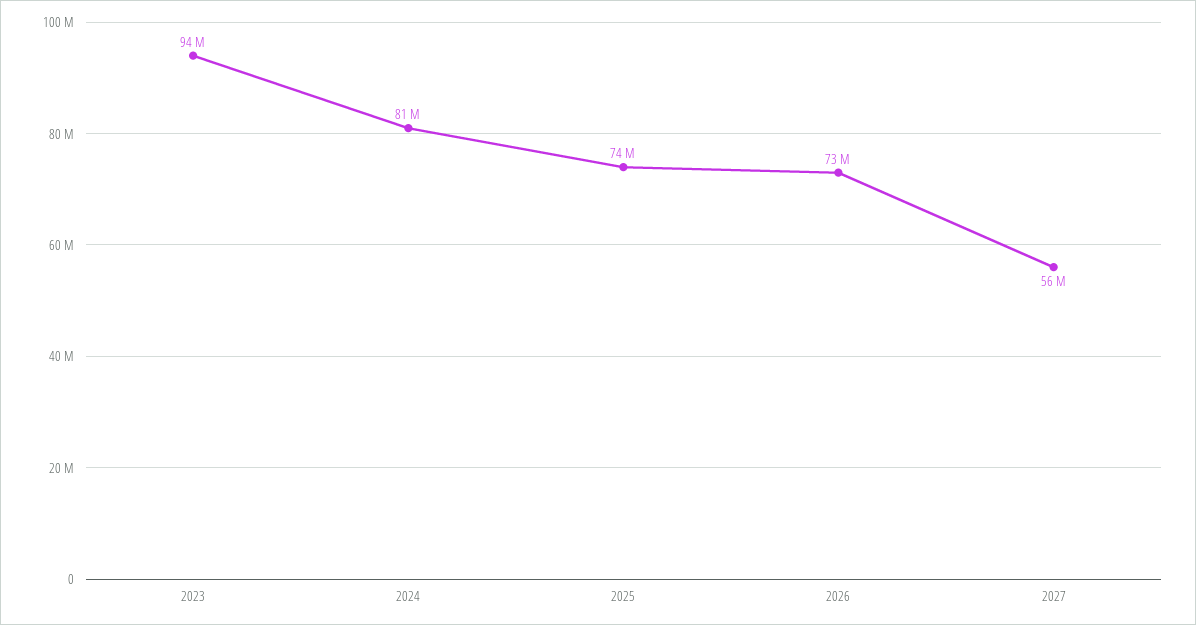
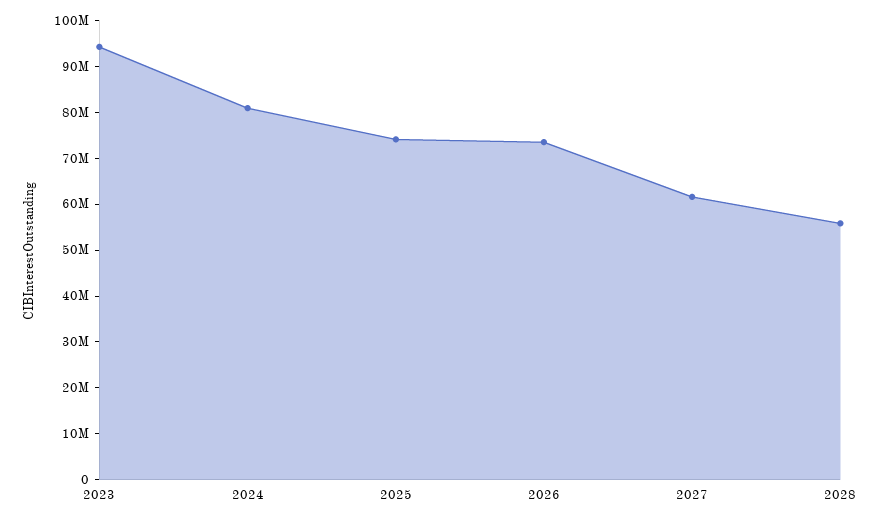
2027: 56000000 -> 62000000
2028: none -> 56000000

